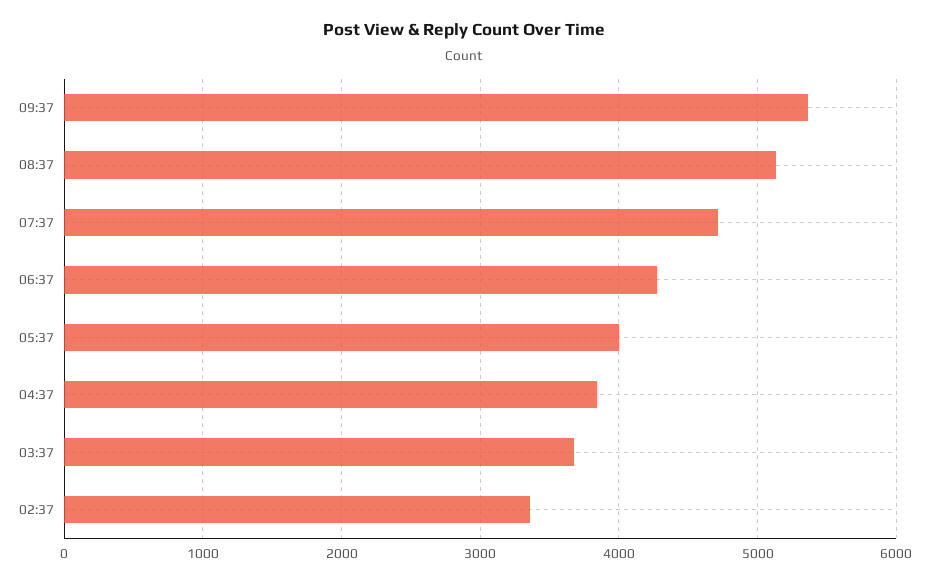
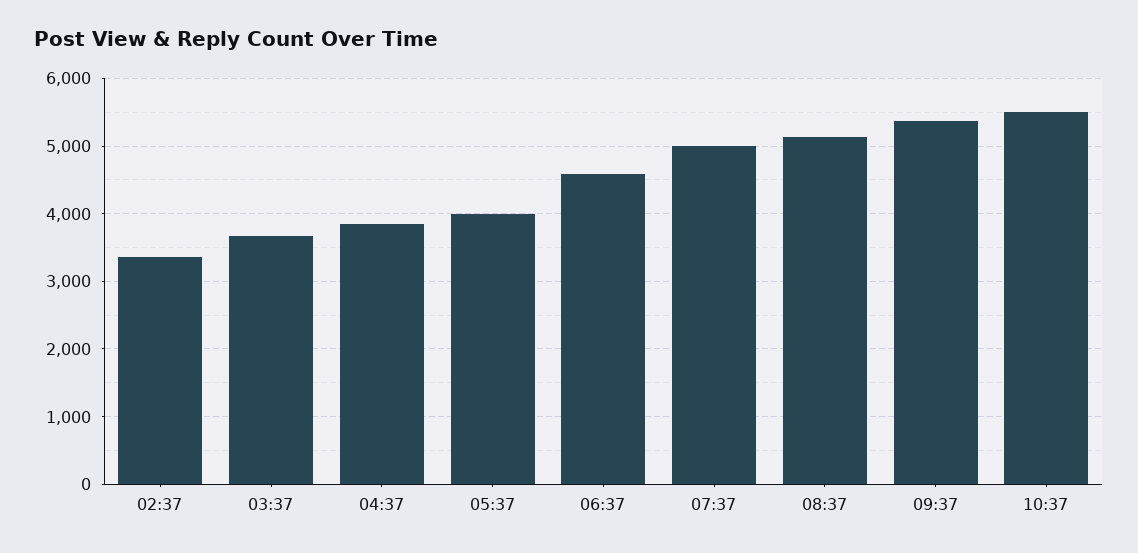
07:37: 4700 -> 5000
06:37: 4300 -> 4600
10:37: none -> 5500

